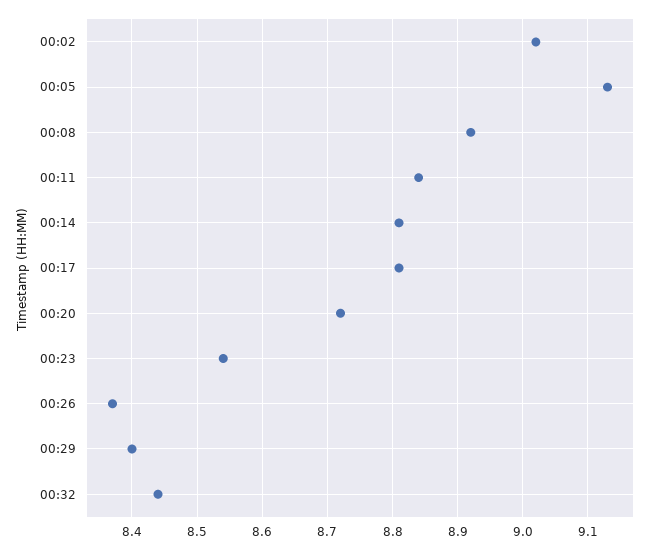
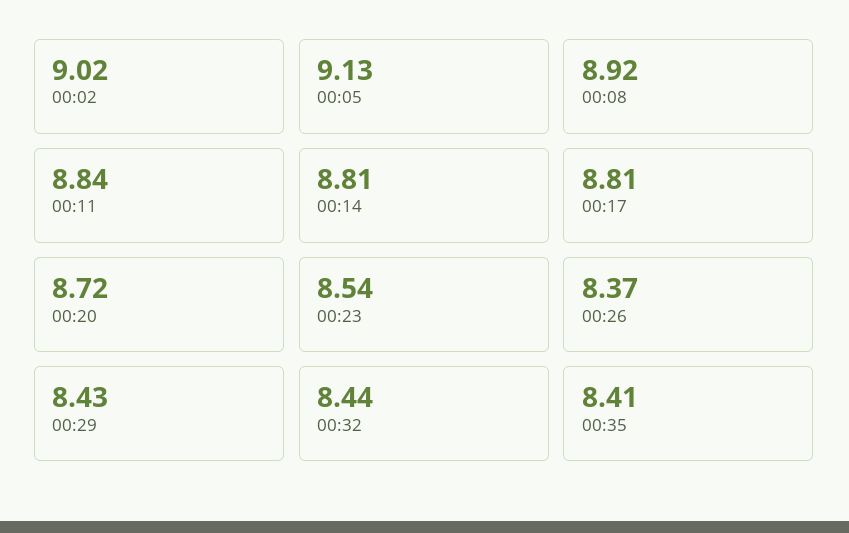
00:29: 8.4 -> 8.43
00:35: none -> 8.41

